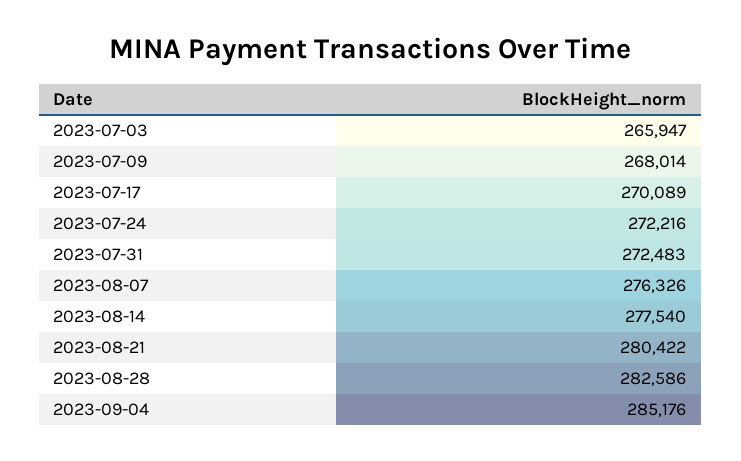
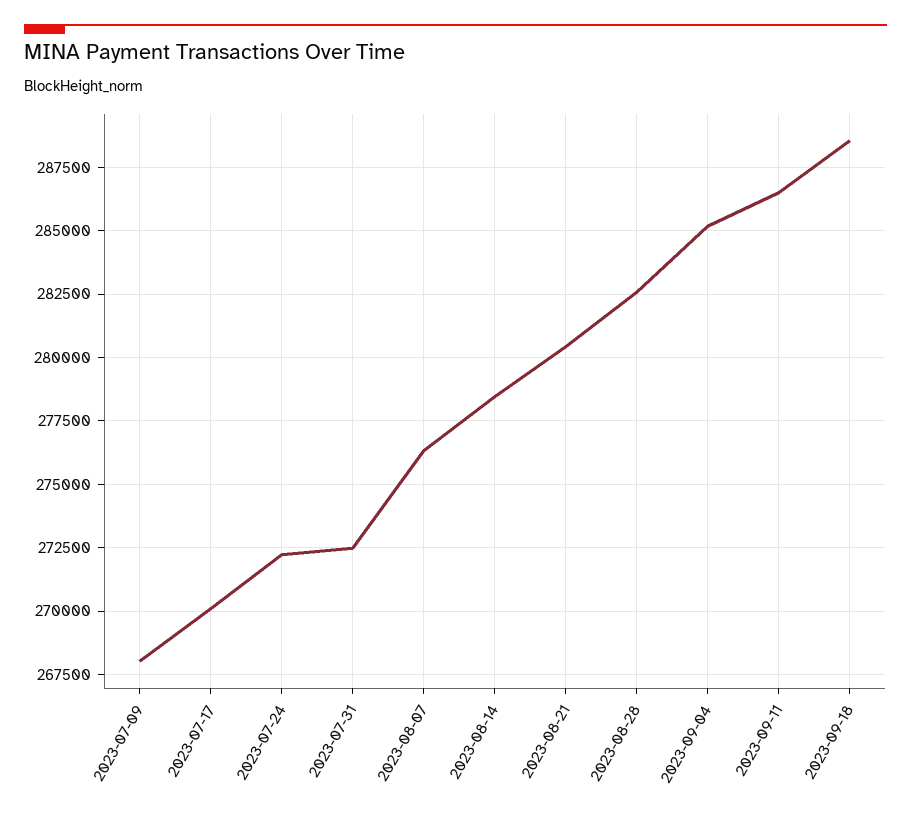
2023-07-03: 265947 -> none
2023-08-14: 277540 -> 278500
2023-09-11: none -> 286500
2023-09-18: none -> 288500

